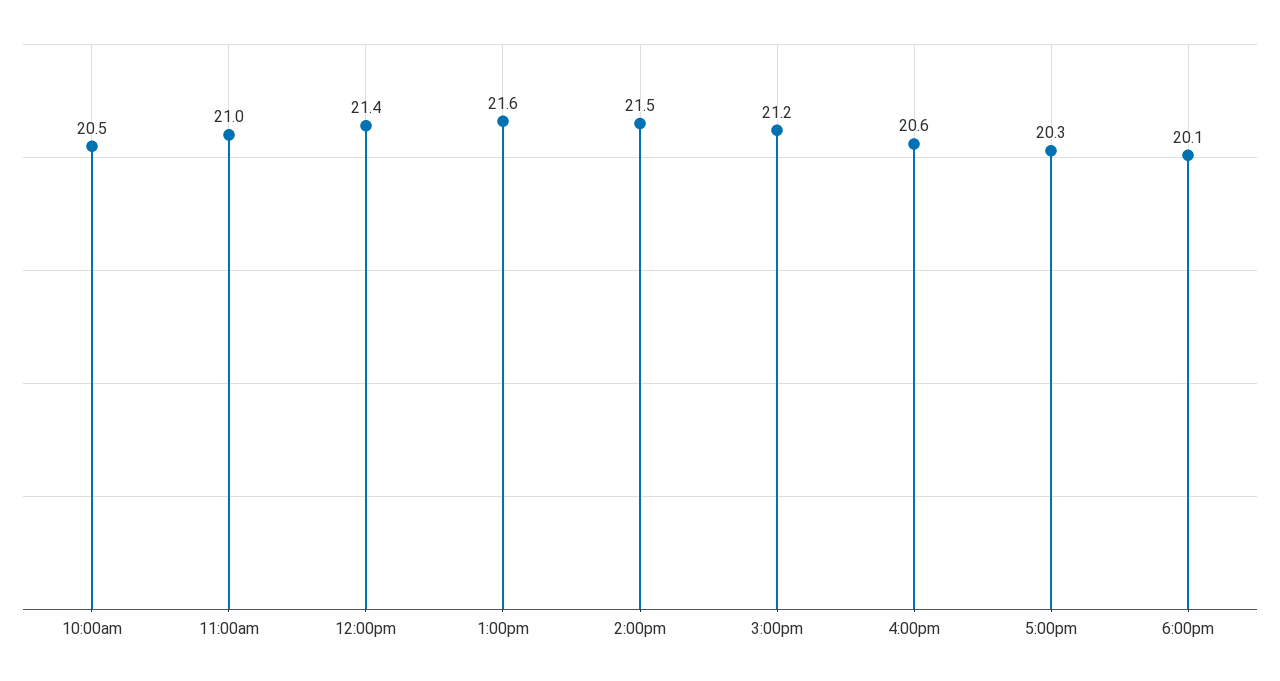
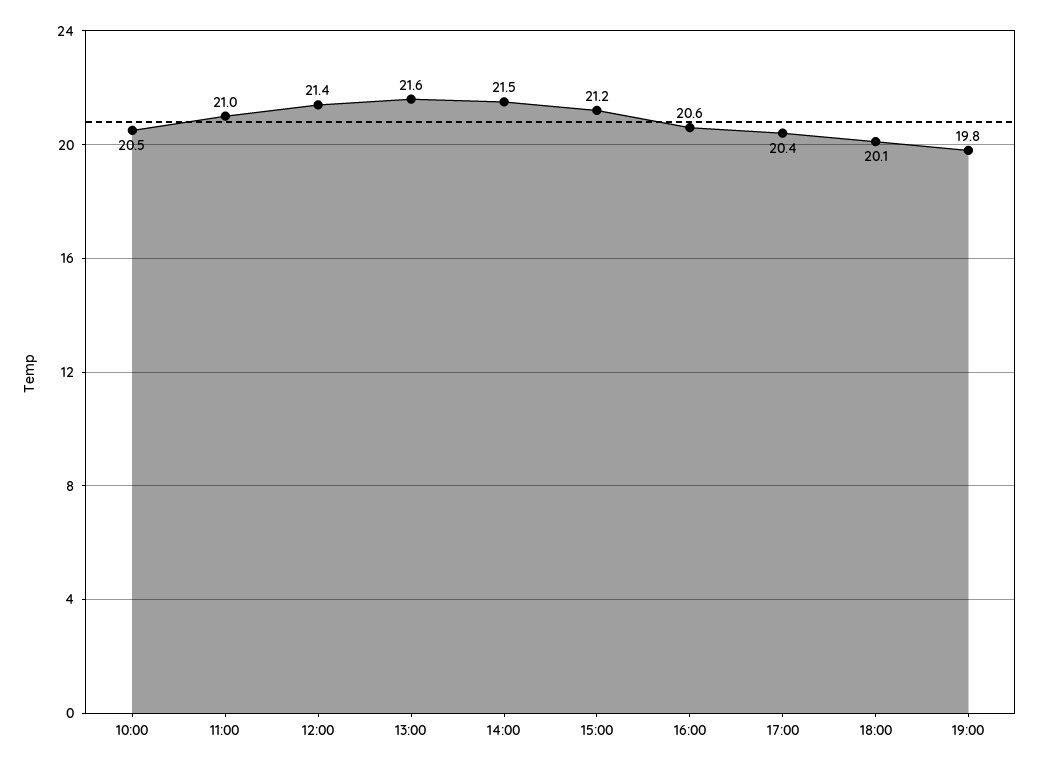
5:00pm: 20.3 -> 20.4
19:00: none -> 19.8

